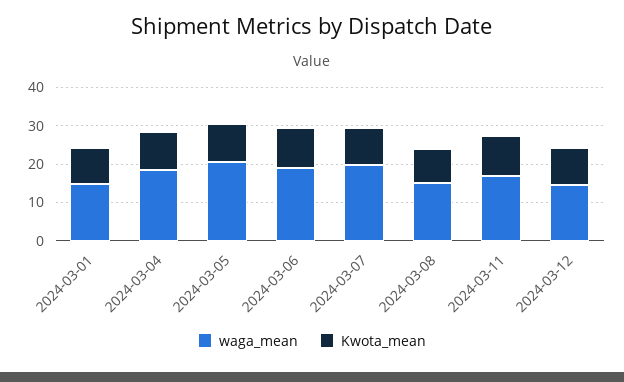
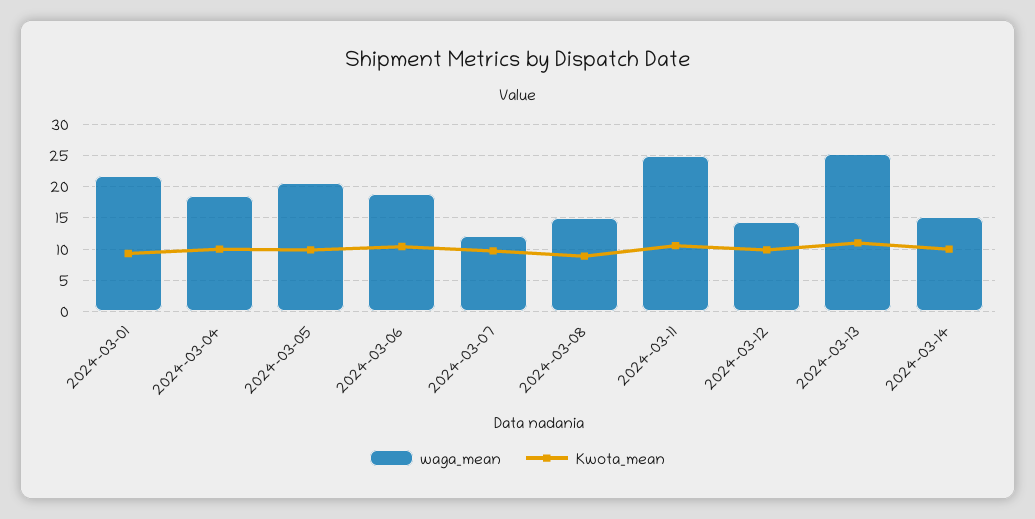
waga_mean, 2024-03-01: 15 -> 22
waga_mean, 2024-03-07: 20 -> 12
waga_mean, 2024-03-11: 17.5 -> 25
waga_mean, 2024-03-13: none -> 25
Kwota_mean, 2024-03-13: none -> 11
waga_mean, 2024-03-14: none -> 15
Kwota_mean, 2024-03-14: none -> 10

